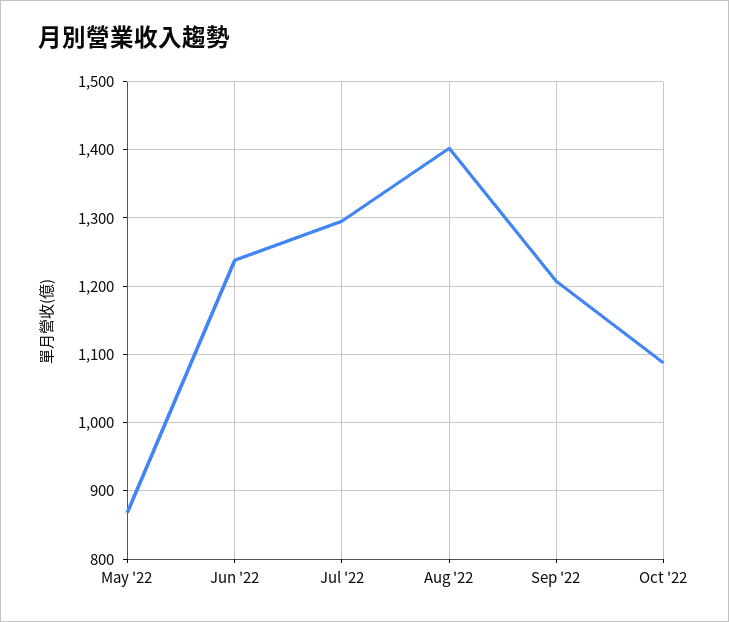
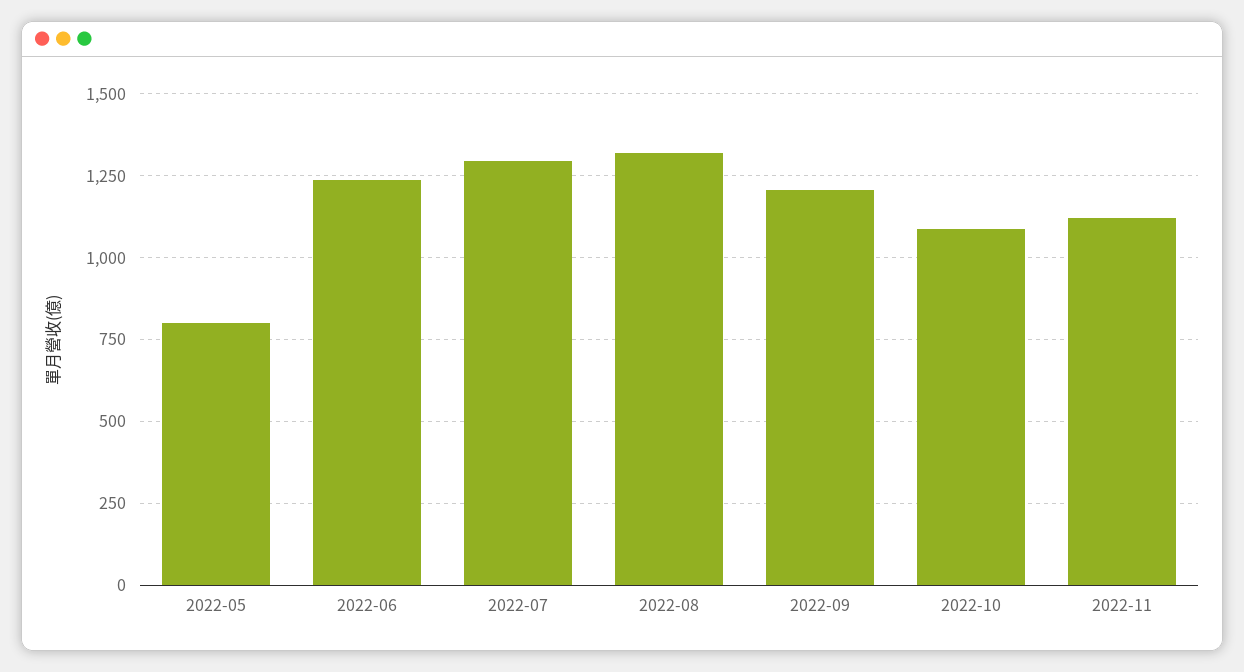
May '22: 870 -> 800
Aug '22: 1400 -> 1325
2022-11: none -> 1125

